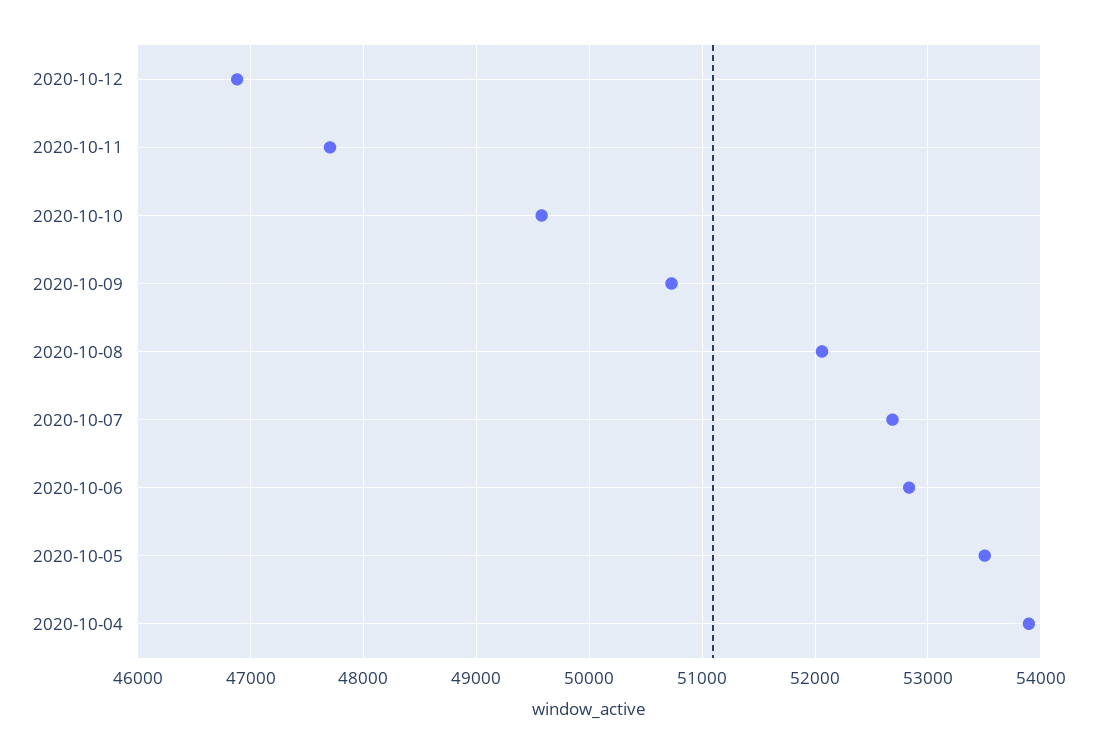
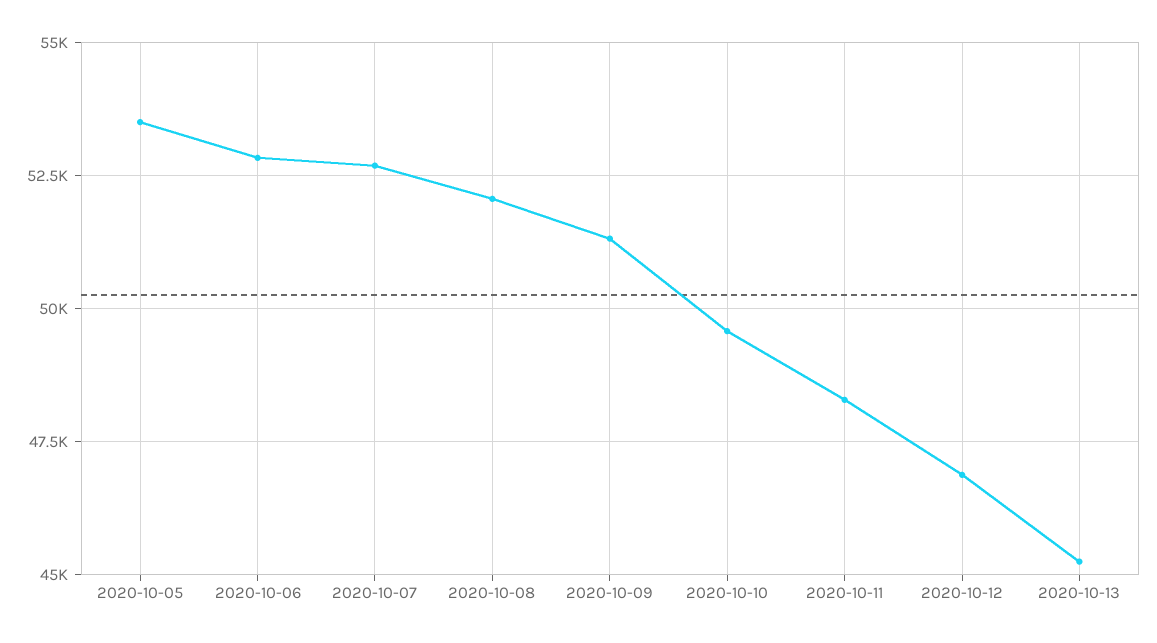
2020-10-11: 47700 -> 48250
2020-10-09: 50700 -> 51250
2020-10-04: 53900 -> none
2020-10-13: none -> 45250

